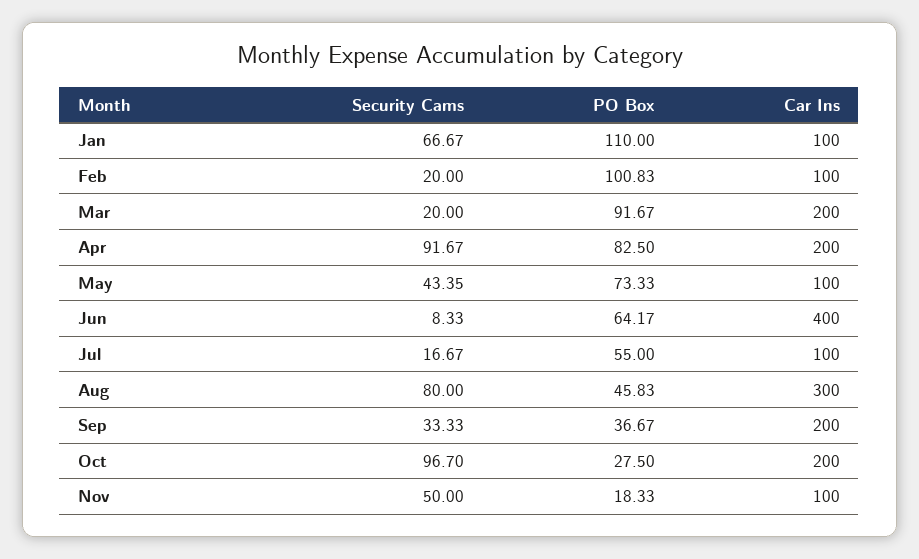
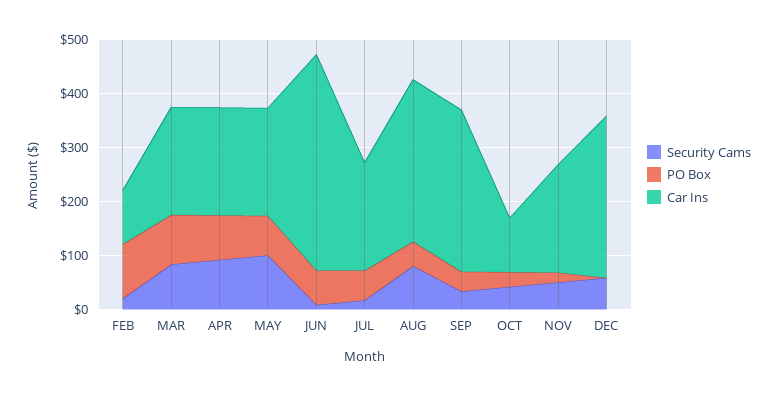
Security Cams, Jan: 66.67 -> none
PO Box, Jan: 110 -> none
Car Ins, Jan: 100 -> none
Security Cams, Mar: 20 -> 80
Security Cams, May: 43.35 -> 100
Car Ins, May: 100 -> 200
Car Ins, Jul: 100 -> 200
Car Ins, Sep: 200 -> 300
Security Cams, Oct: 96.7 -> 40
Car Ins, Oct: 200 -> 100
Car Ins, Nov: 100 -> 200
Security Cams, DEC: none -> 60
PO Box, DEC: none -> 0
Car Ins, DEC: none -> 300

